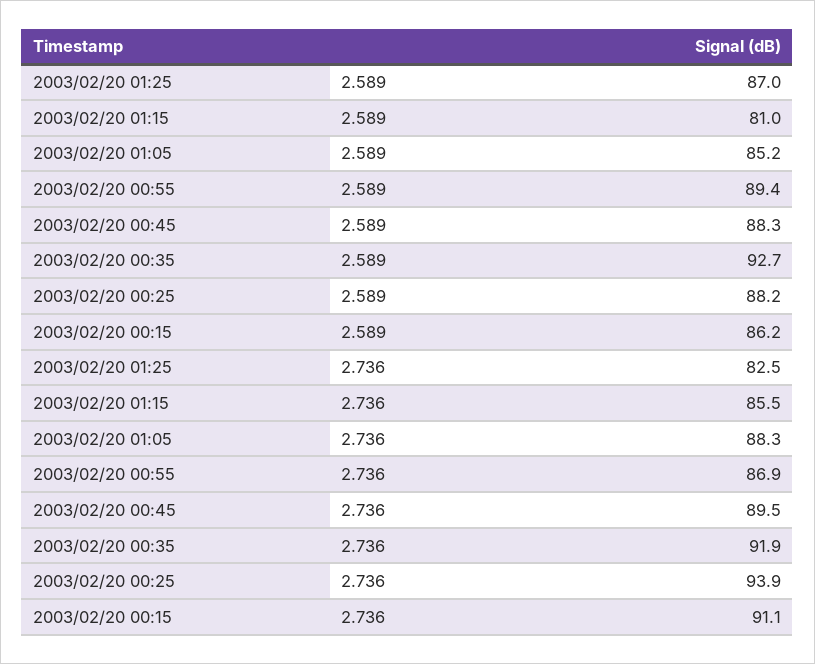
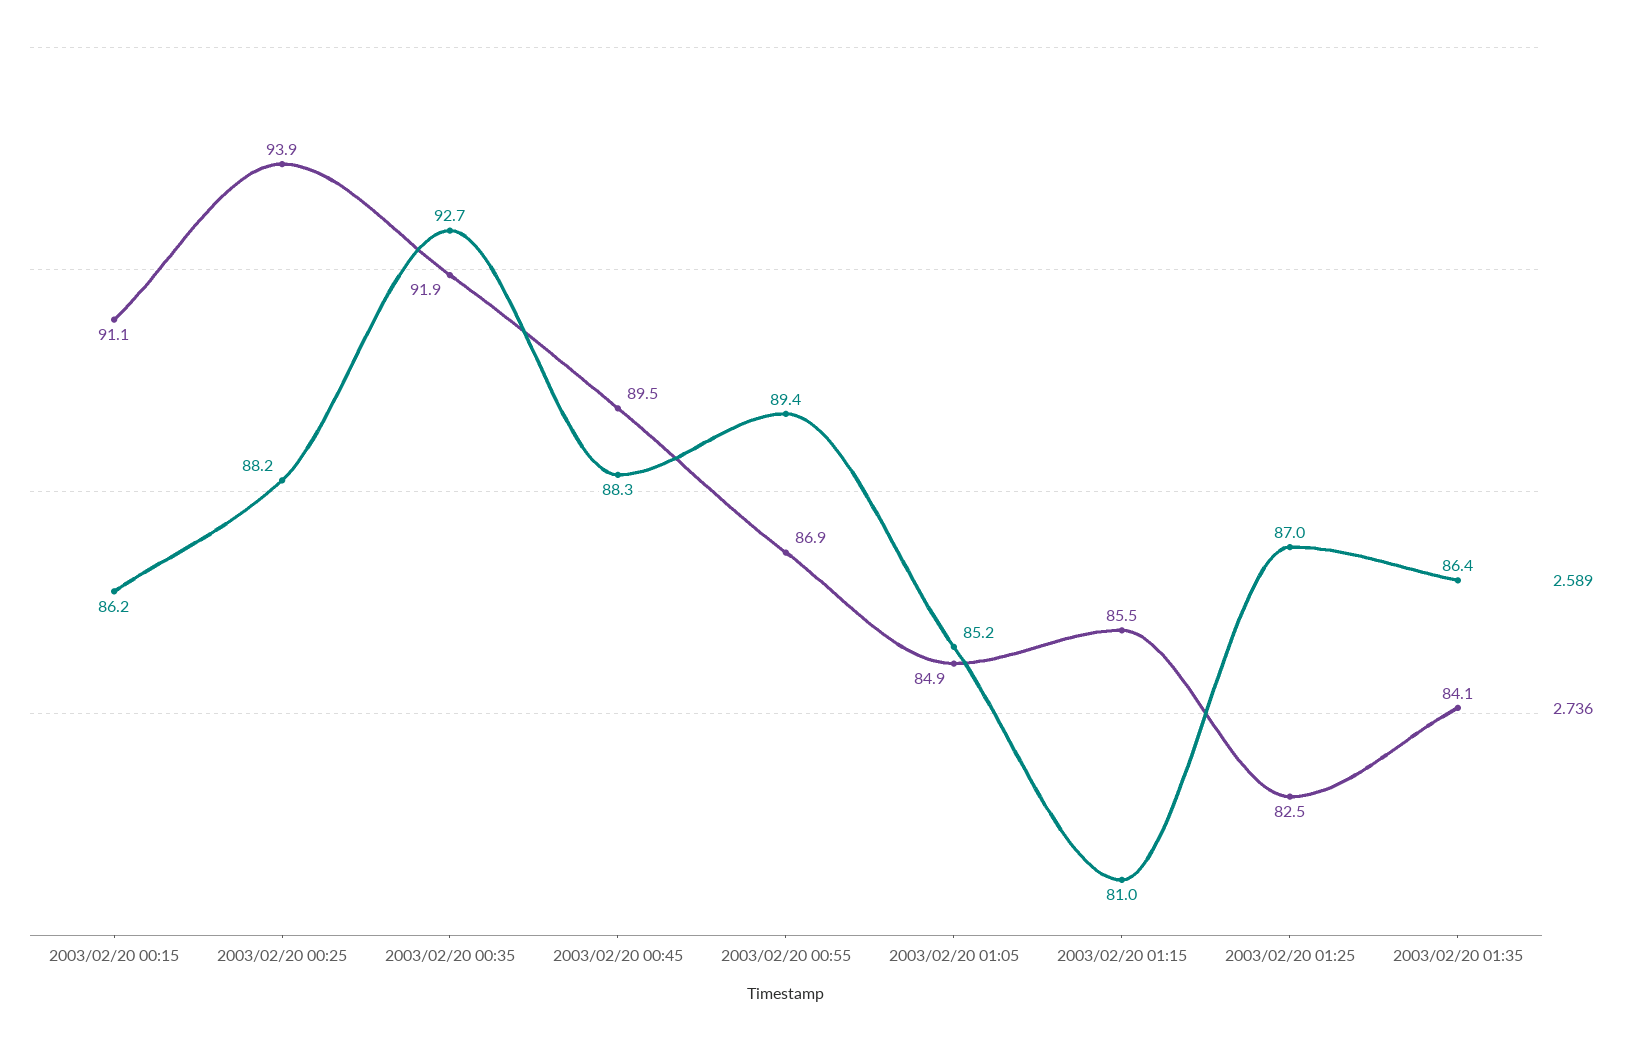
2.736, 2003/02/20 01:05: 88.3 -> 84.9
2.589, 2003/02/20 01:35: none -> 86.4
2.736, 2003/02/20 01:35: none -> 84.1

